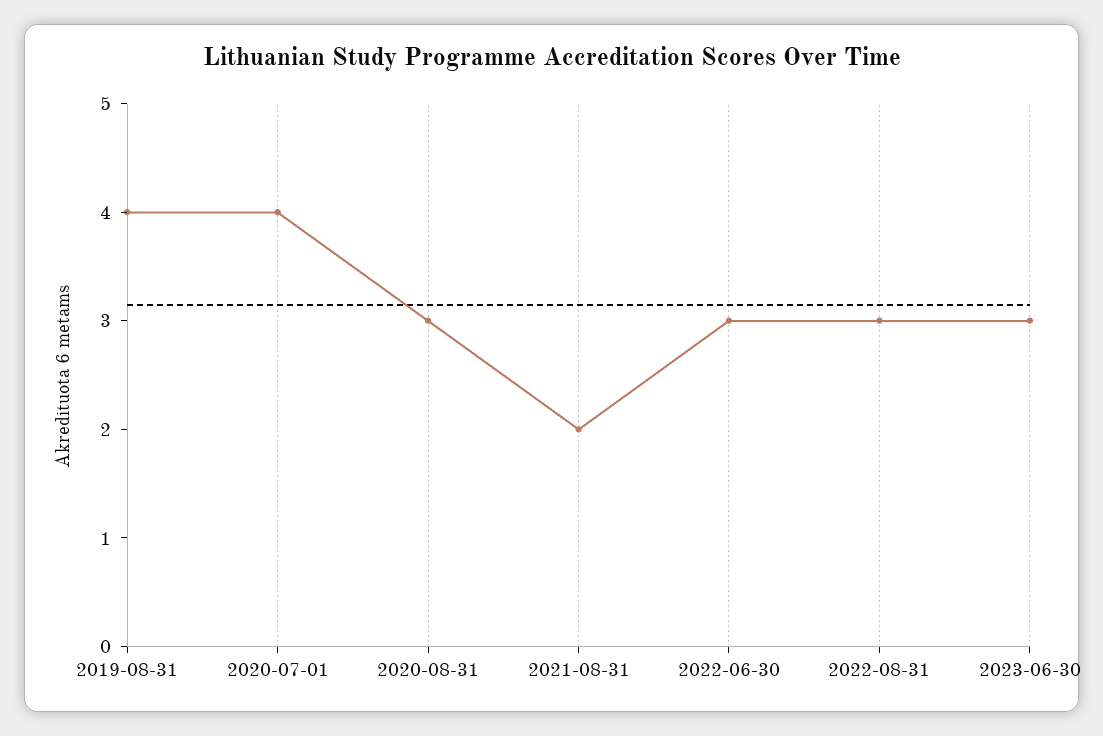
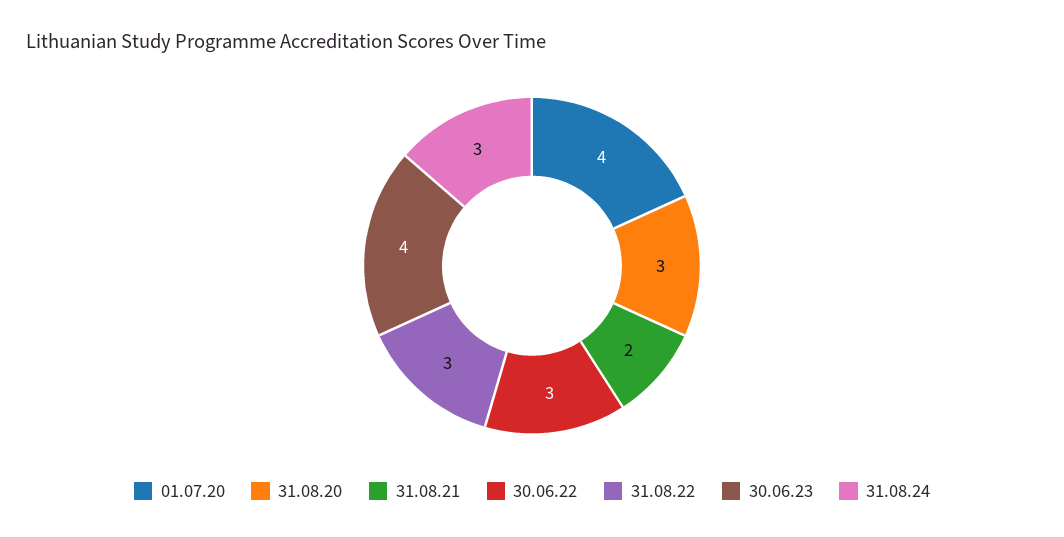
2019-08-31: 4 -> none
2023-06-30: 3 -> 4
31.08.24: none -> 3

